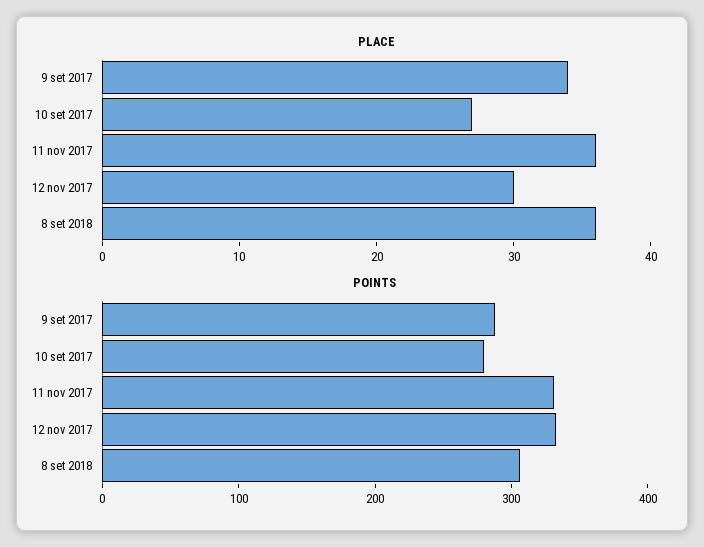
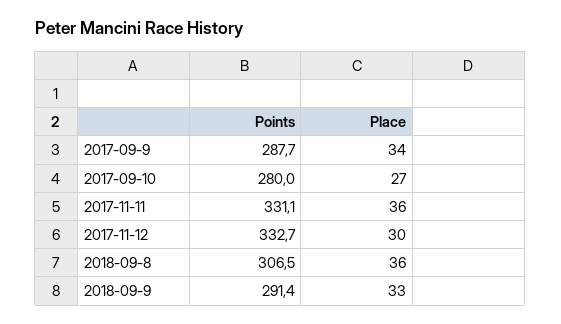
POINTS, 2018-09-9: none -> 291.4
PLACE, 2018-09-9: none -> 33

